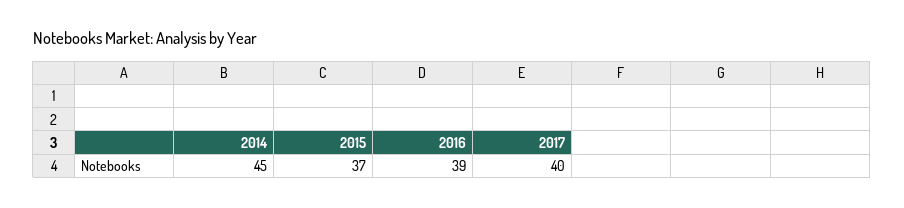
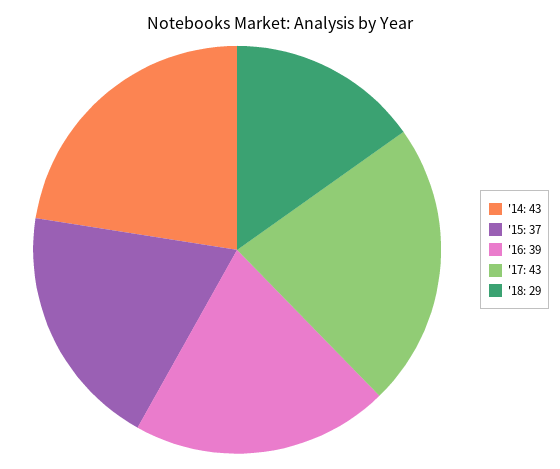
2014: 45 -> 43
2017: 40 -> 43
'18: none -> 29

